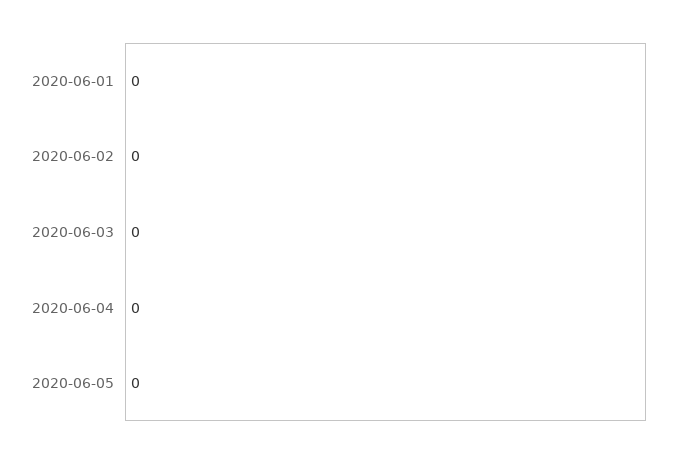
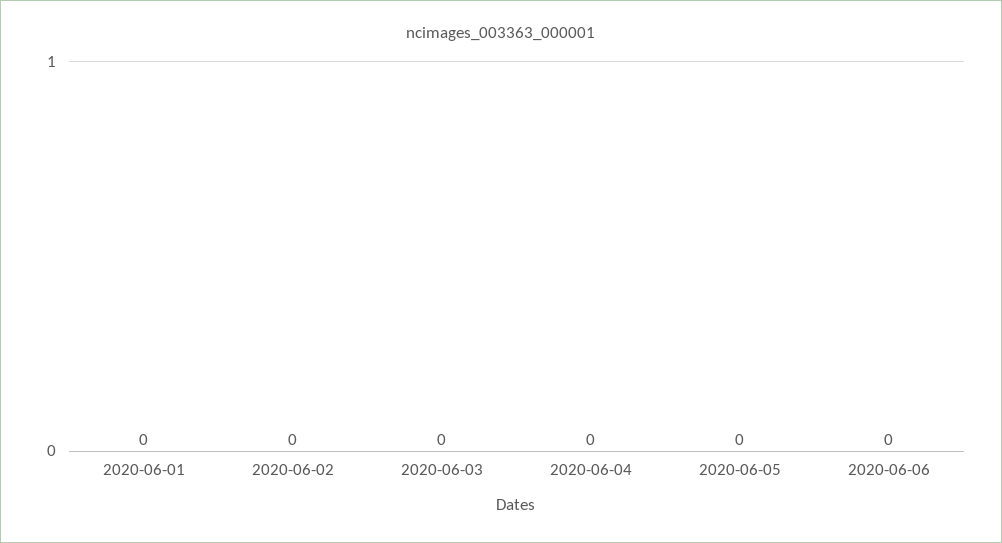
2020-06-06: none -> 0

